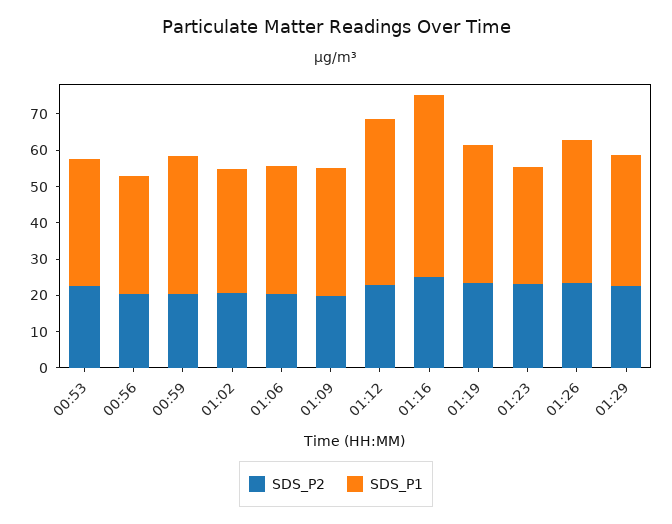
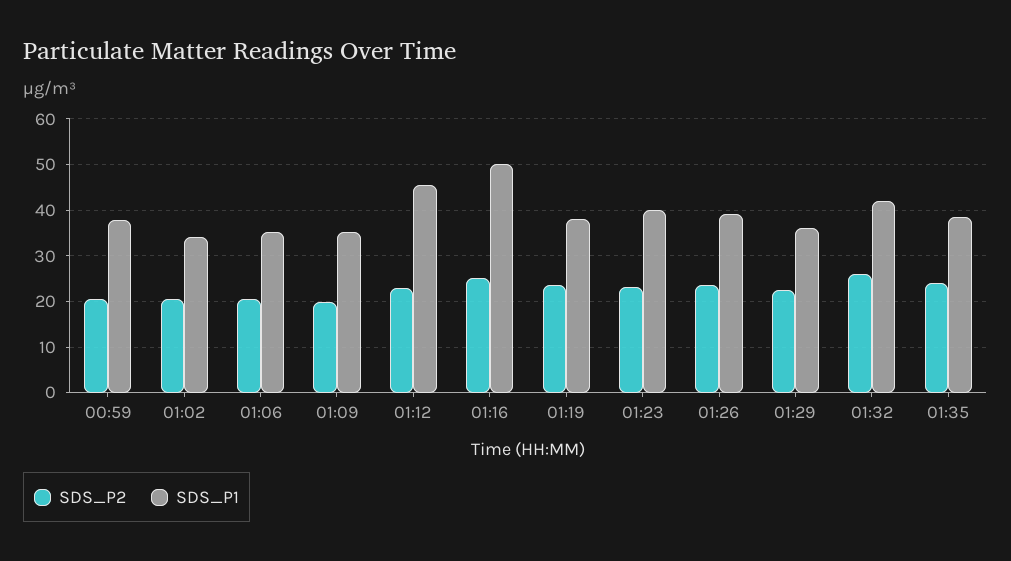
SDS_P2, 00:53: 22.5 -> none
SDS_P1, 00:53: 35 -> none
SDS_P2, 00:56: 20 -> none
SDS_P1, 00:56: 32.5 -> none
SDS_P1, 01:23: 32.5 -> 40
SDS_P2, 01:32: none -> 26
SDS_P1, 01:32: none -> 42
SDS_P2, 01:35: none -> 24
SDS_P1, 01:35: none -> 38

